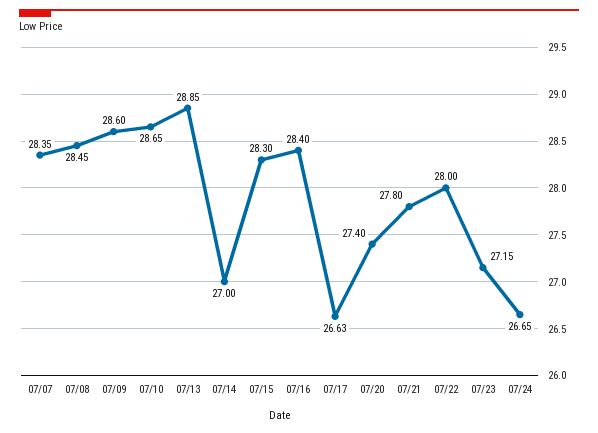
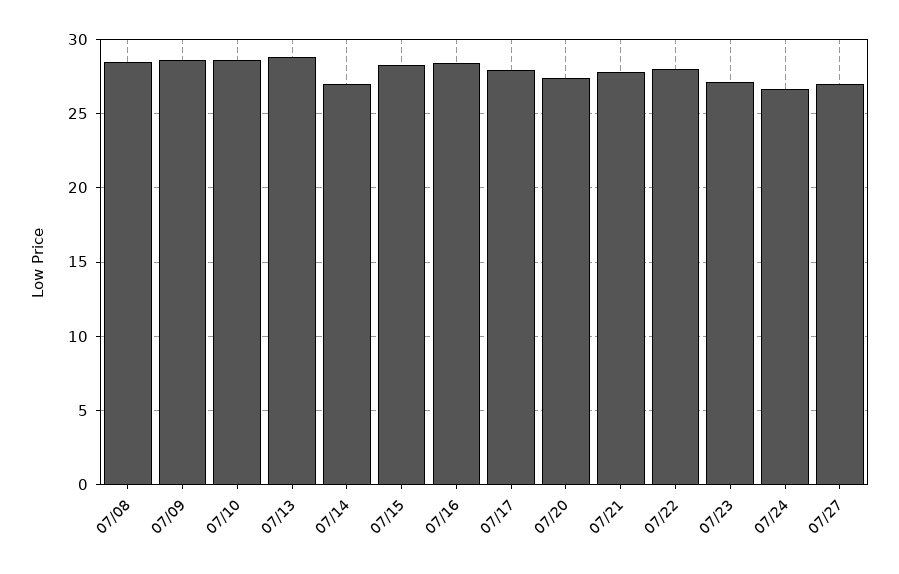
07/07: 28.35 -> none
07/17: 26.63 -> 28
07/27: none -> 27

